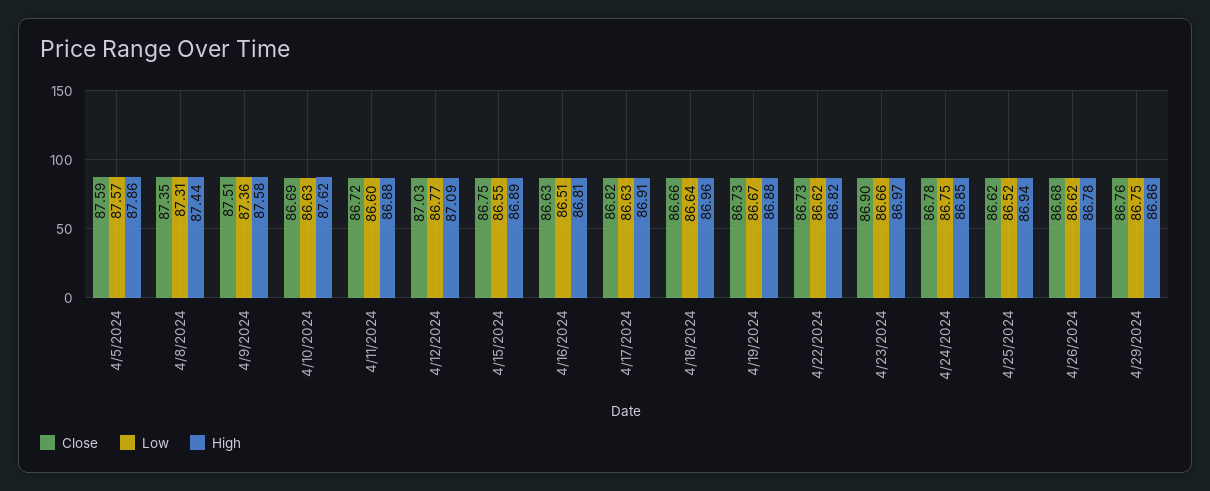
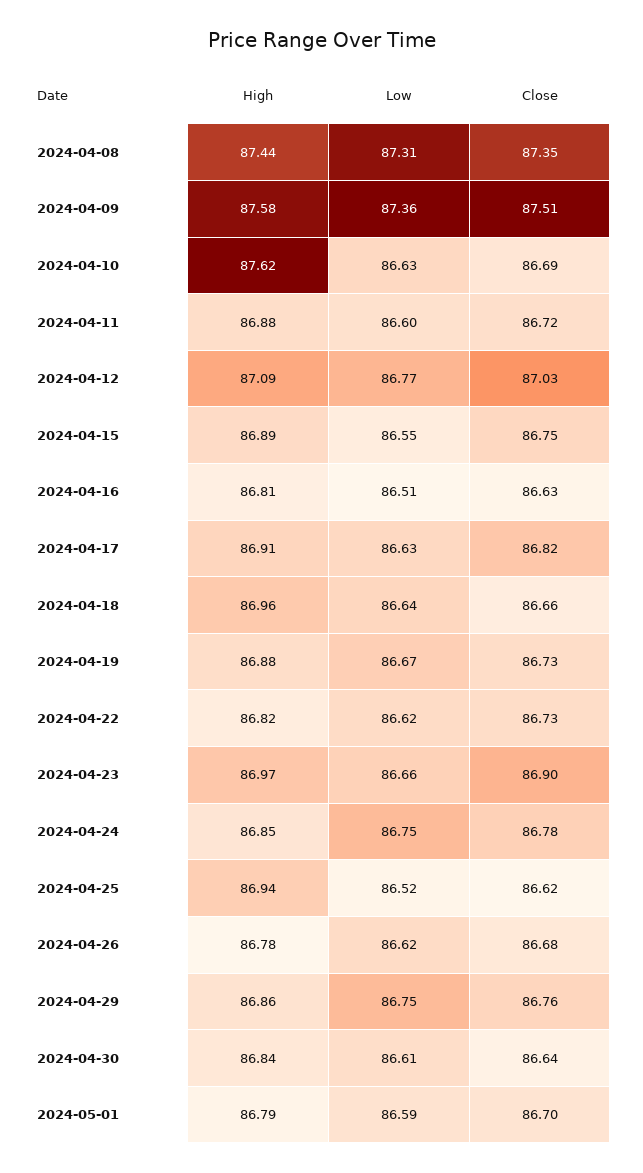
Close, 4/5/2024: 87.59 -> none
Low, 4/5/2024: 87.57 -> none
High, 4/5/2024: 87.86 -> none
High, 2024-04-30: none -> 86.84
Low, 2024-04-30: none -> 86.61
Close, 2024-04-30: none -> 86.64
High, 2024-05-01: none -> 86.79
Low, 2024-05-01: none -> 86.59
Close, 2024-05-01: none -> 86.7

